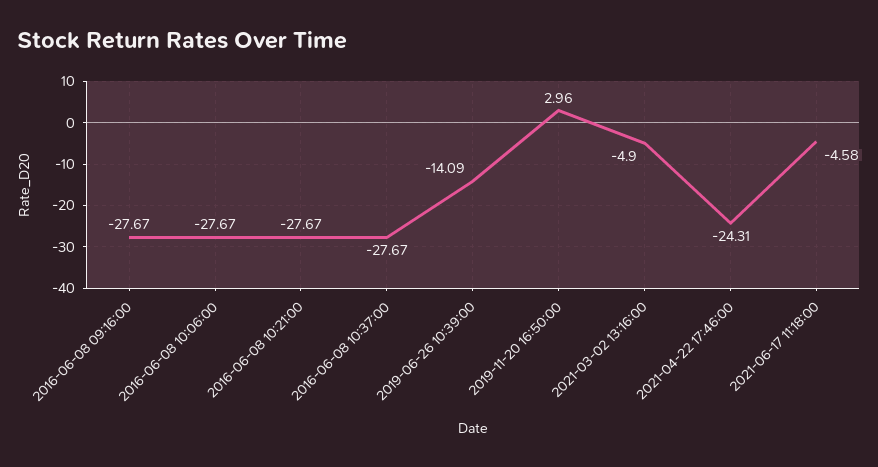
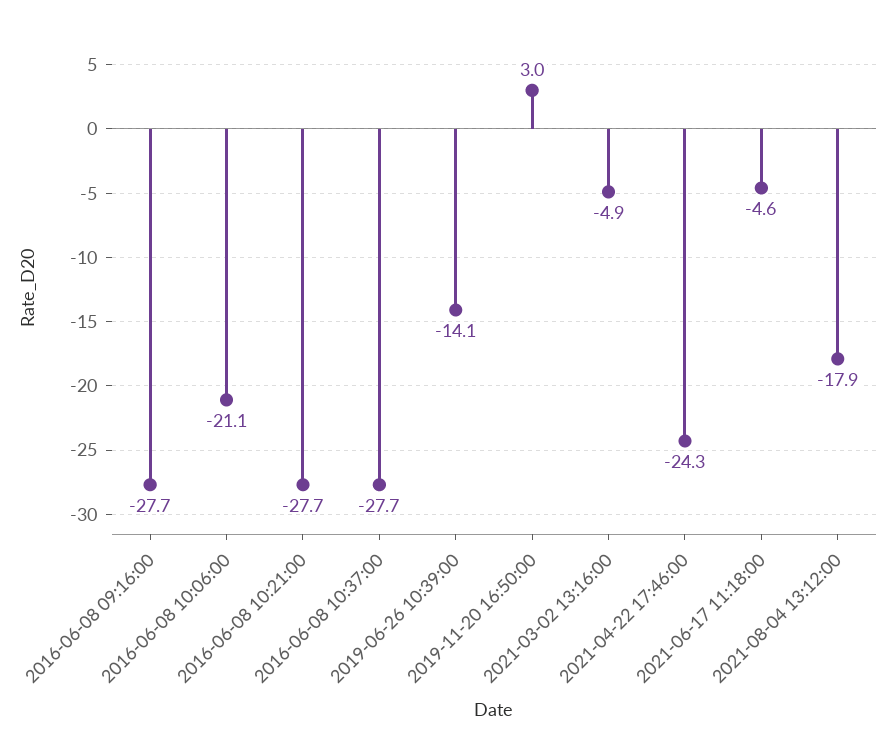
2016-06-08 10:06:00: -27.67 -> -21.1
2021-08-04 13:12:00: none -> -17.9

